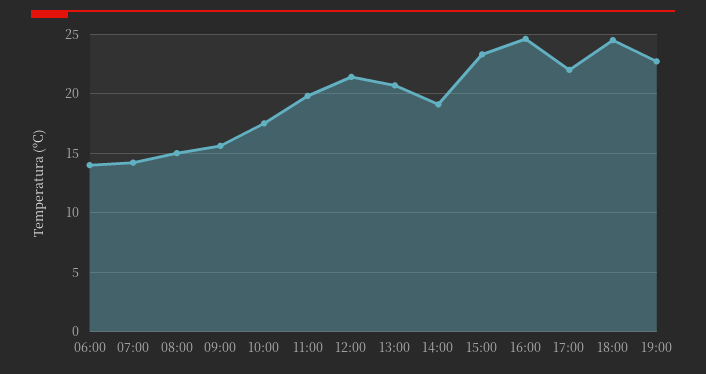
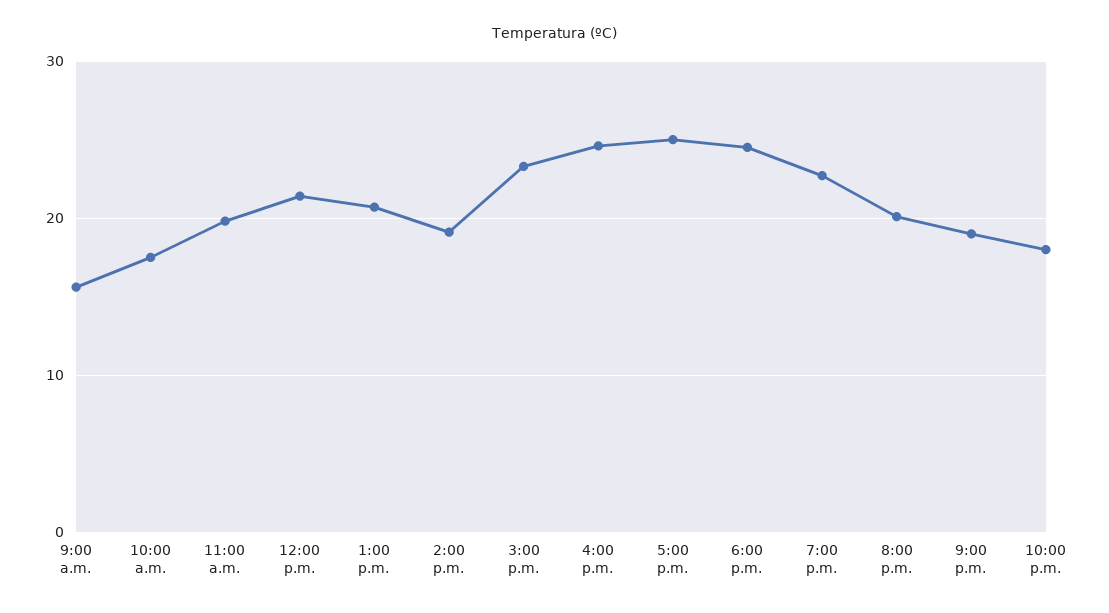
06:00: 14 -> none
07:00: 14 -> none
08:00: 15 -> none
17:00: 22 -> 25
8:00 p.m.: none -> 20
9:00 p.m.: none -> 19
10:00 p.m.: none -> 18

